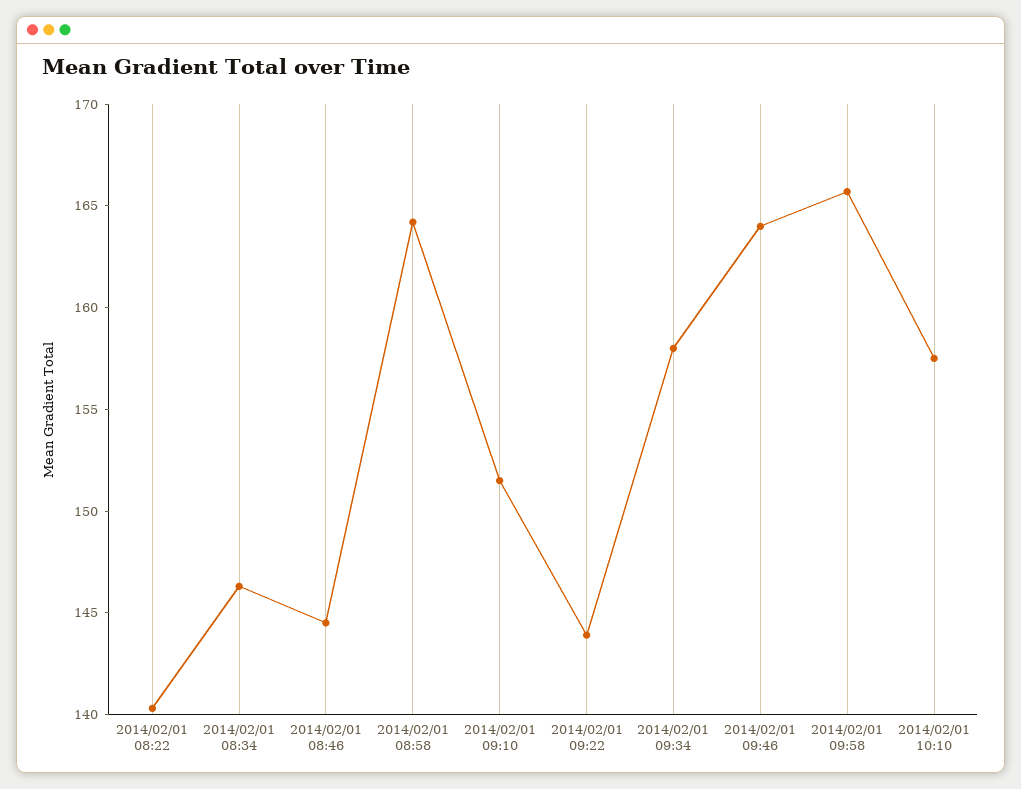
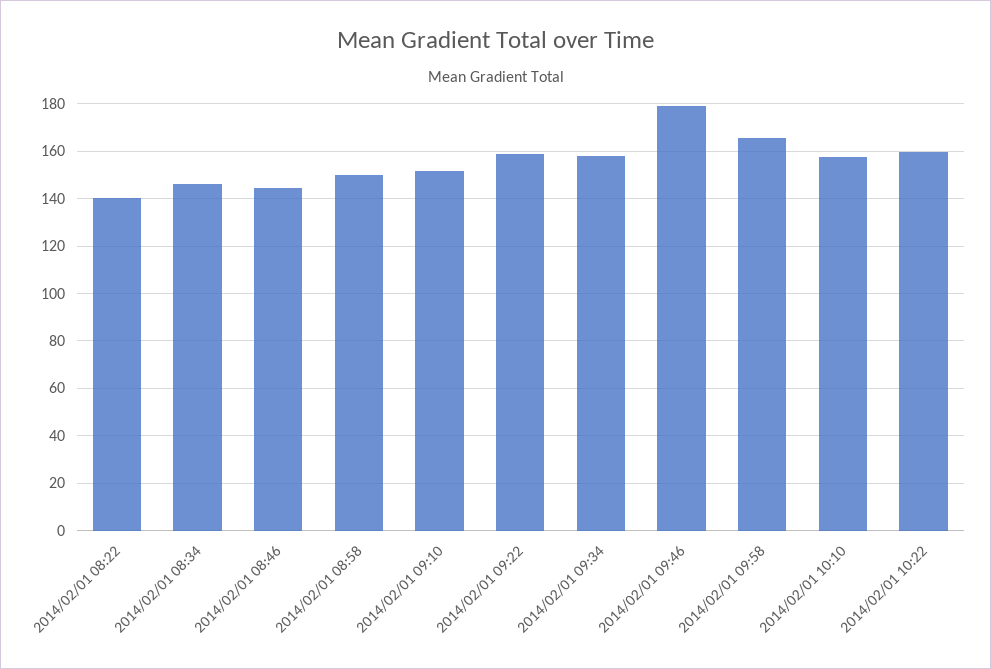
2014/02/01 08:58: 164 -> 150
2014/02/01 09:22: 144 -> 160
2014/02/01 09:46: 164 -> 180
2014/02/01 10:22: none -> 160

